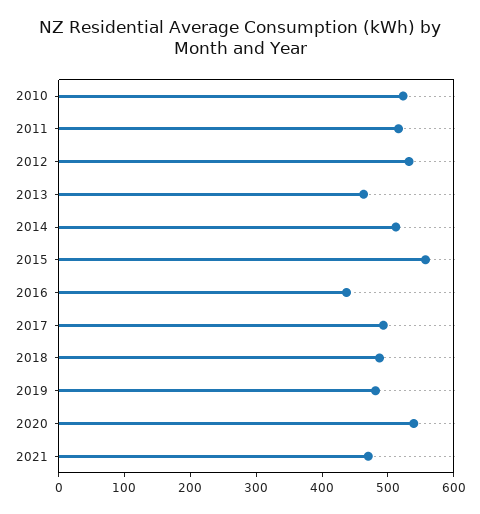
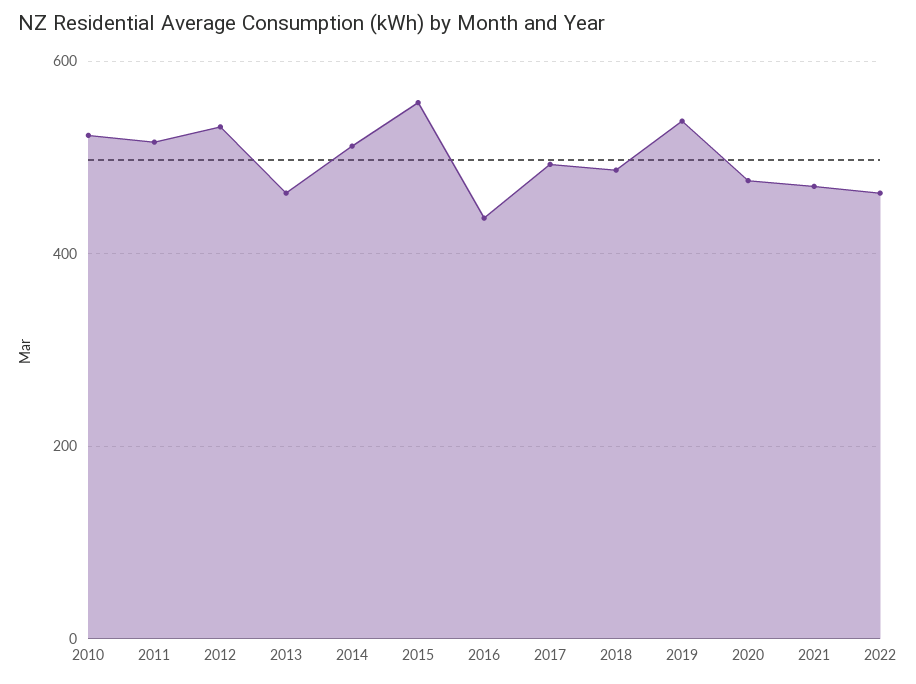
2019: 480 -> 540
2020: 540 -> 480
2022: none -> 460

